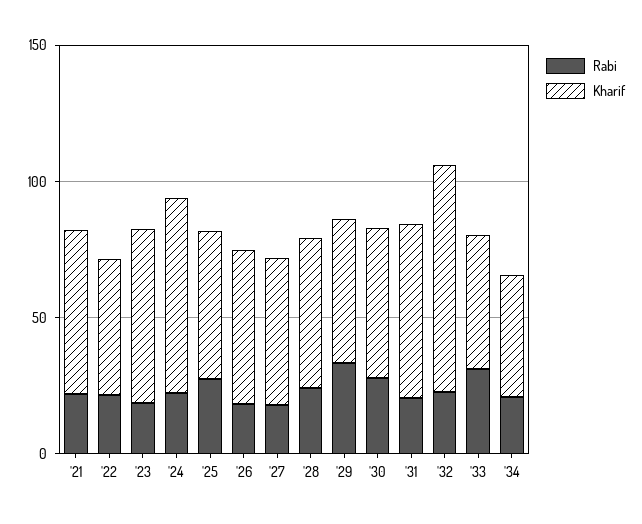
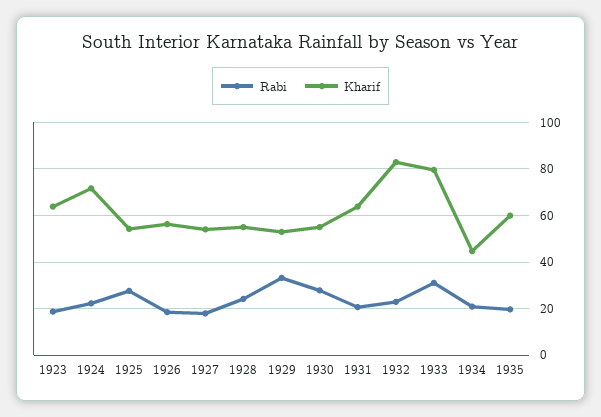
Rabi, '21: 20 -> none
Kharif, '21: 60 -> none
Rabi, '22: 20 -> none
Kharif, '22: 50 -> none
Kharif, '33: 50 -> 80
Rabi, 1935: none -> 20
Kharif, 1935: none -> 60

